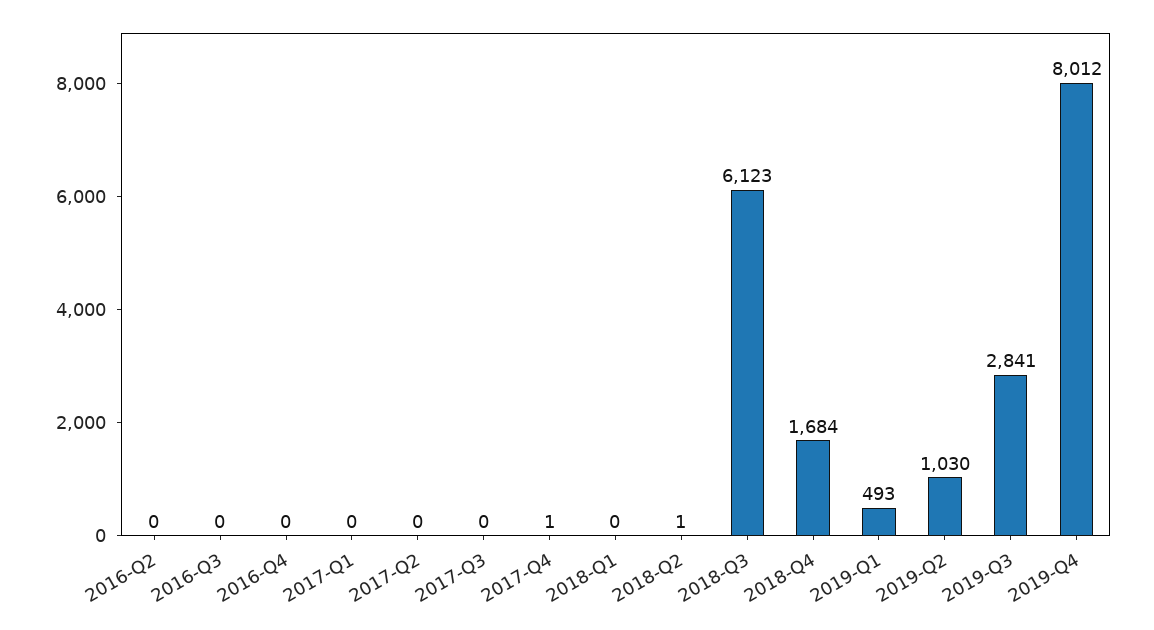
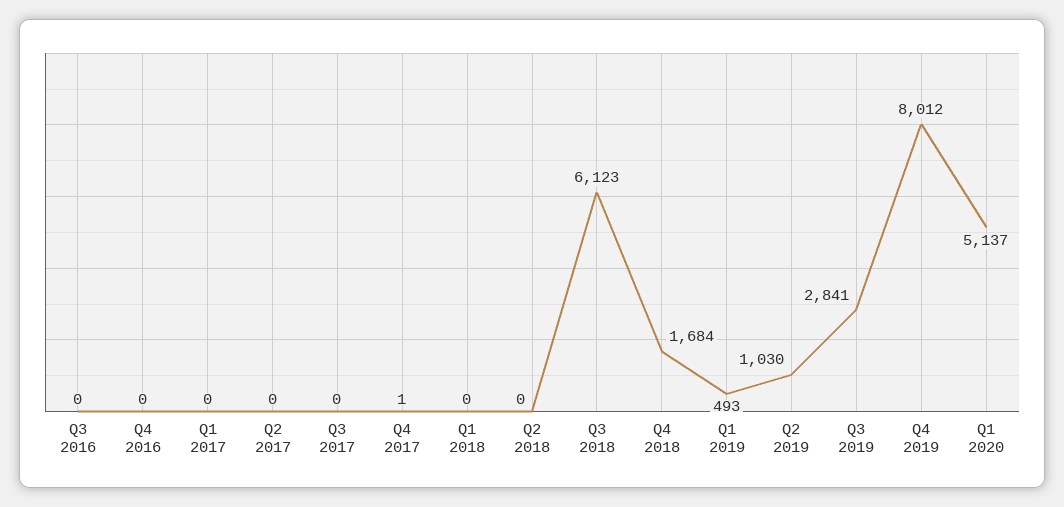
2016-Q2: 0 -> none
2018-Q2: 1 -> 0
Q1 2020: none -> 5137

